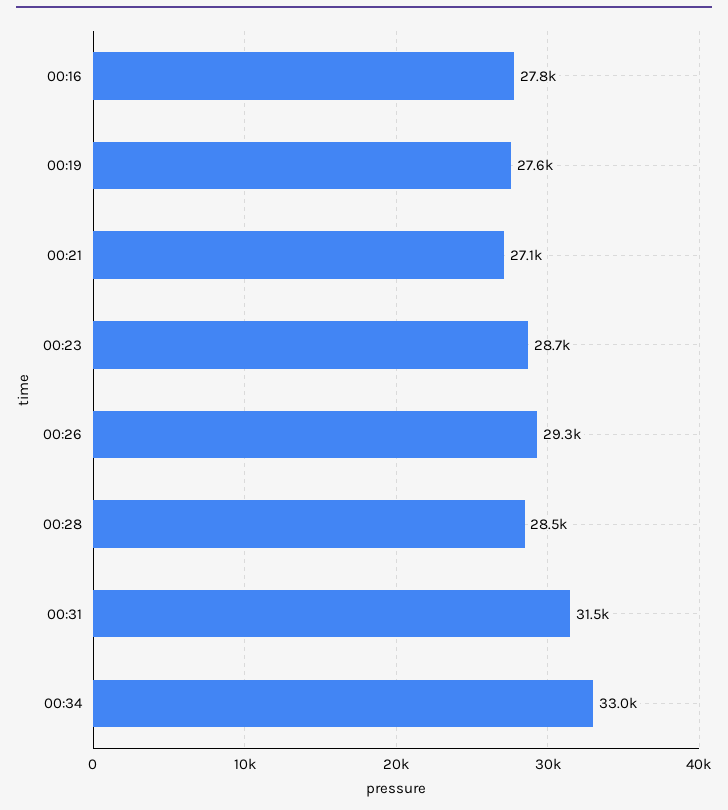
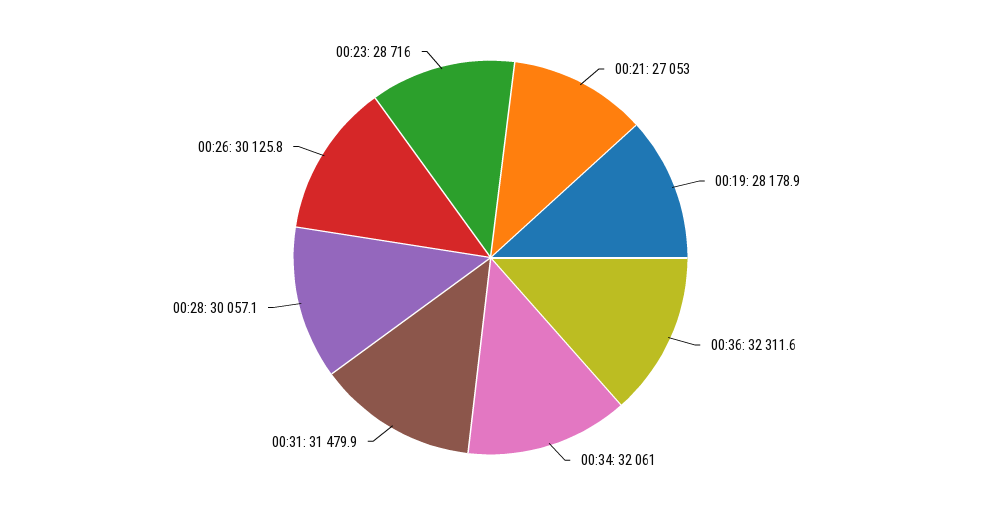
00:16: 27800 -> none
00:19: 27600 -> 28178.9
00:26: 29300 -> 30125.8
00:28: 28500 -> 30057.1
00:34: 33000 -> 32061
00:36: none -> 32311.6

